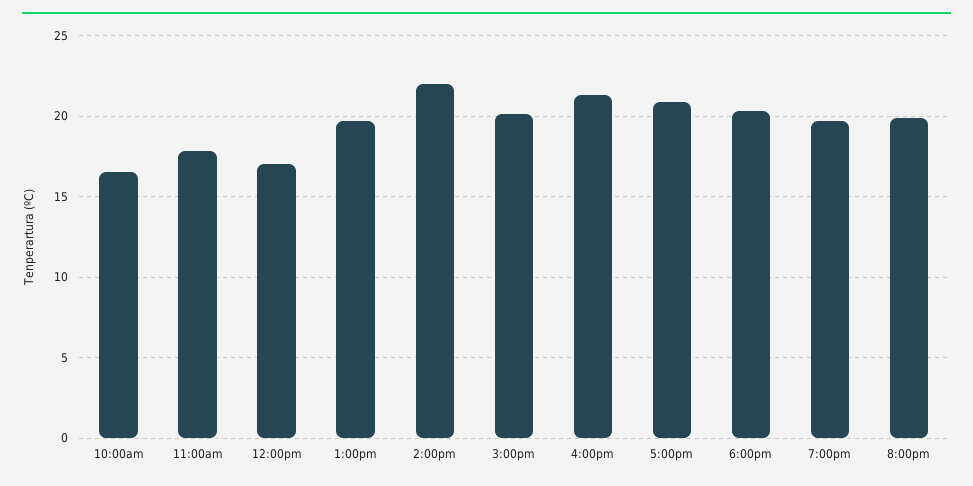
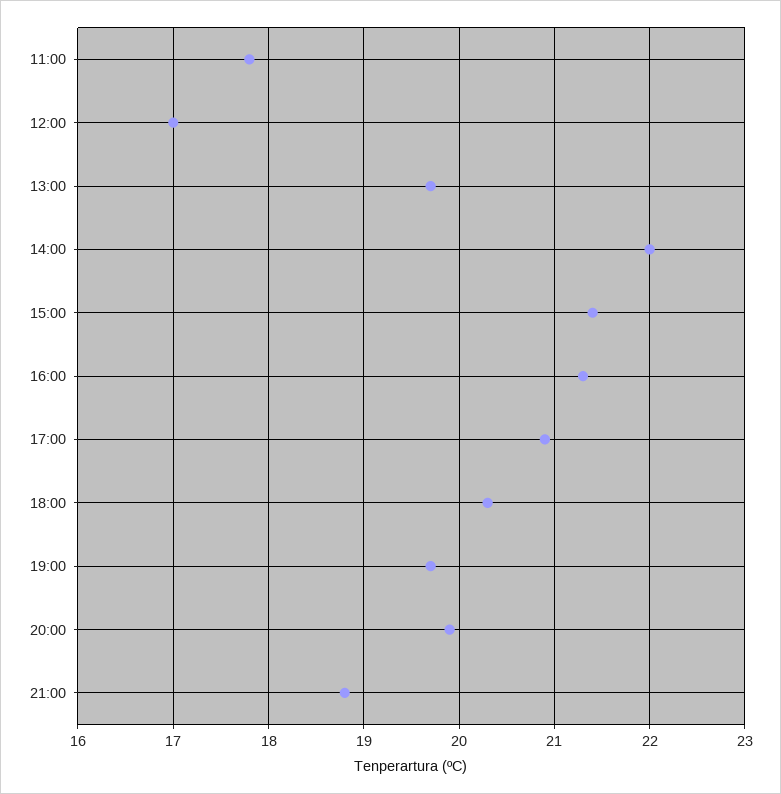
10:00am: 16.5 -> none
3:00pm: 20 -> 21.4
21:00: none -> 18.8

